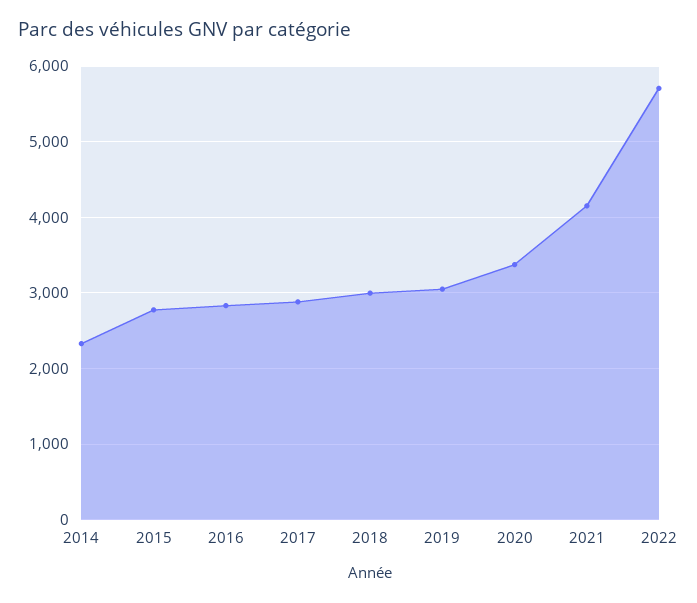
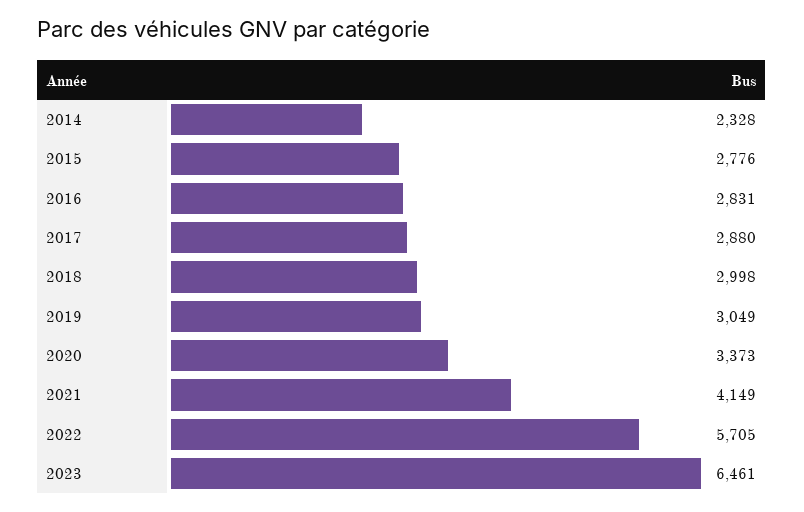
2023: none -> 6461

